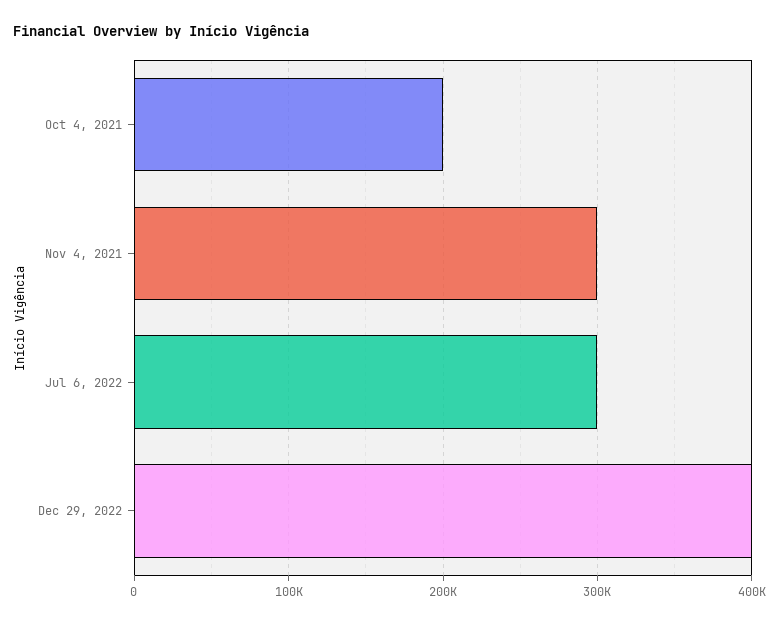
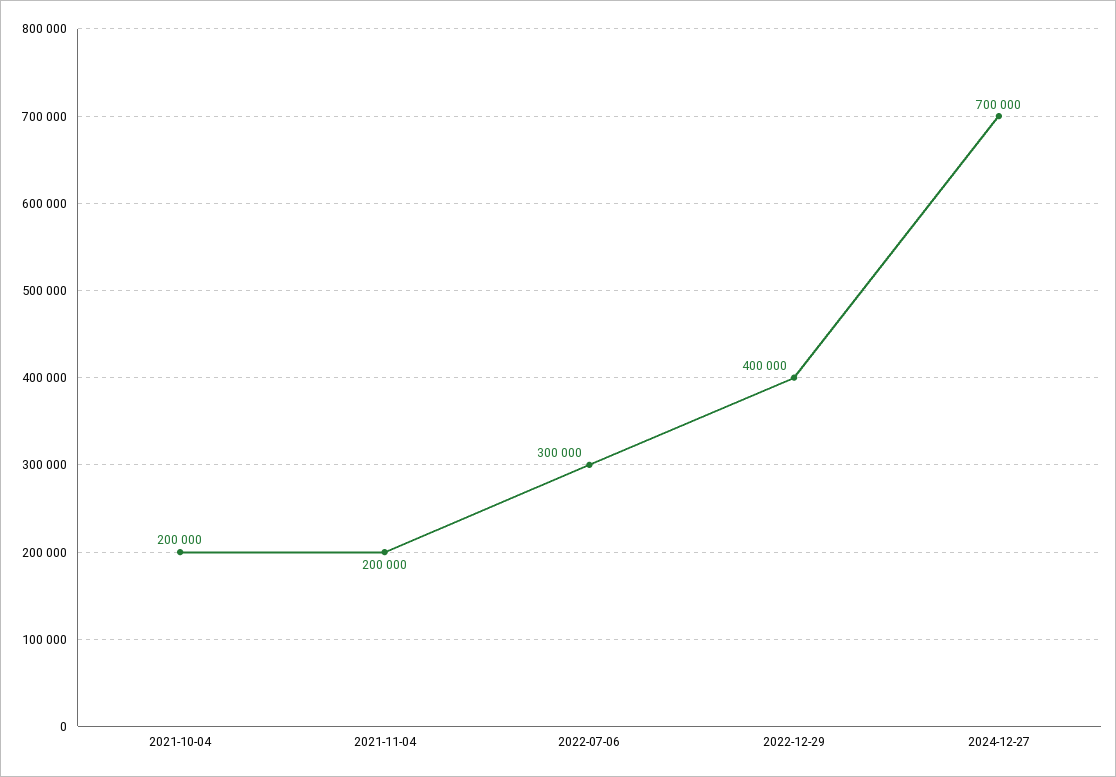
Nov 4, 2021: 300000 -> 200000
2024-12-27: none -> 700000

